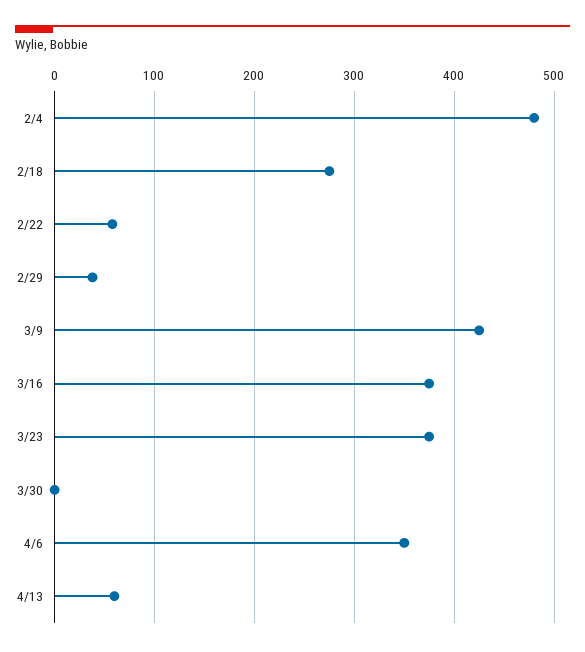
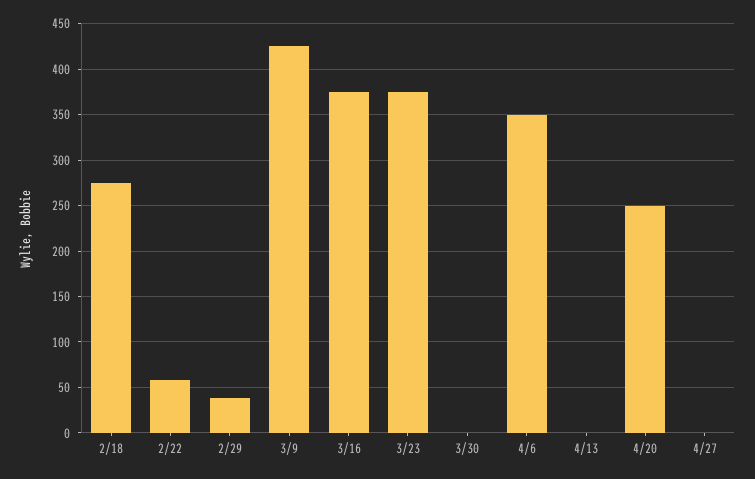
2/4: 480 -> none
4/13: 60 -> 0
4/20: none -> 250
4/27: none -> 0

